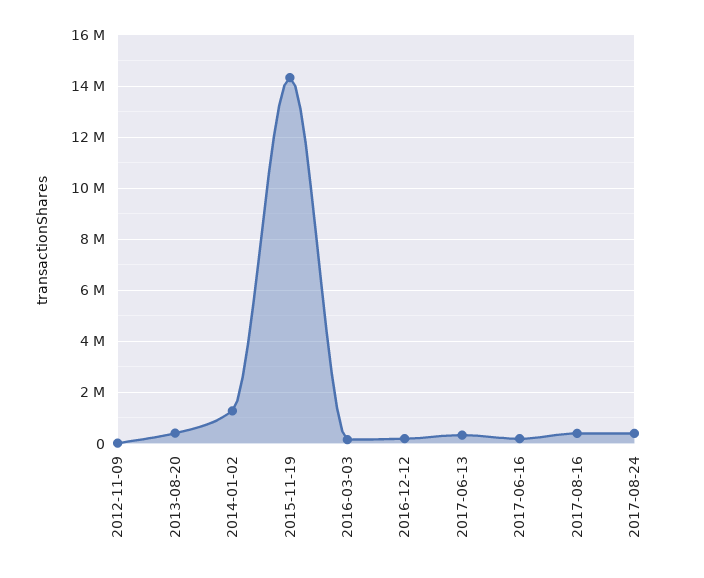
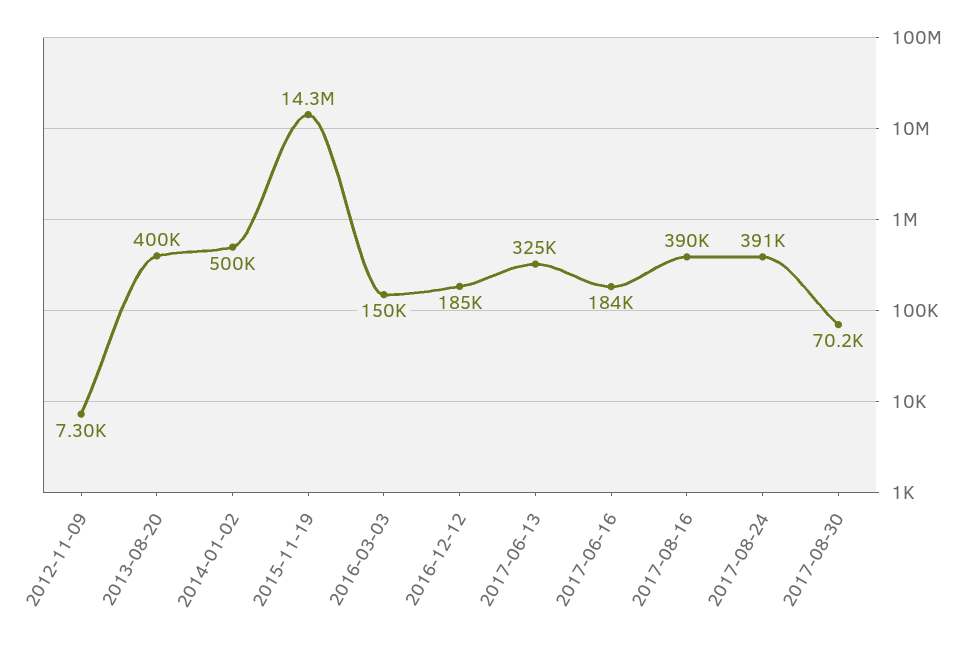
2014-01-02: 1250000 -> 500000
2017-08-30: none -> 70200

